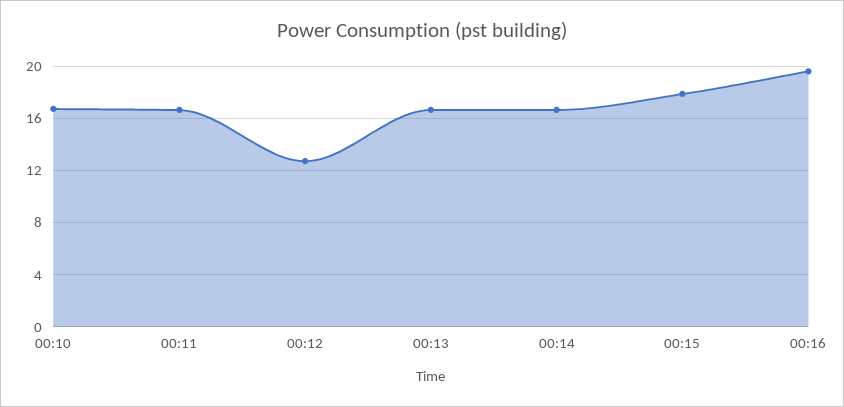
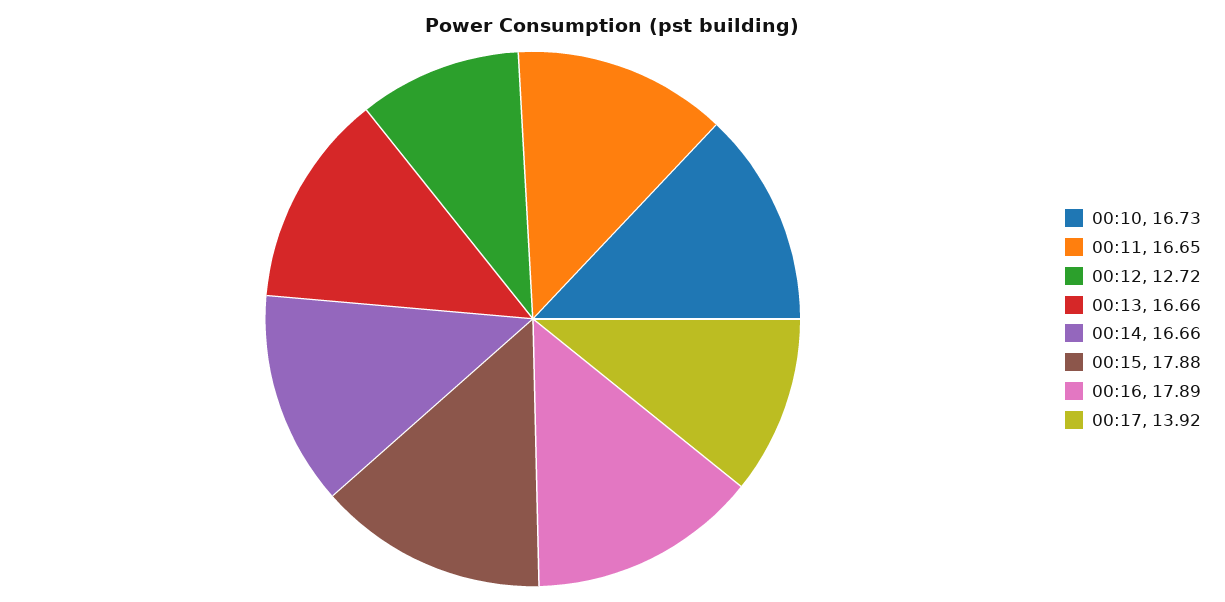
00:16: 19.5 -> 17.89
00:17: none -> 13.92

